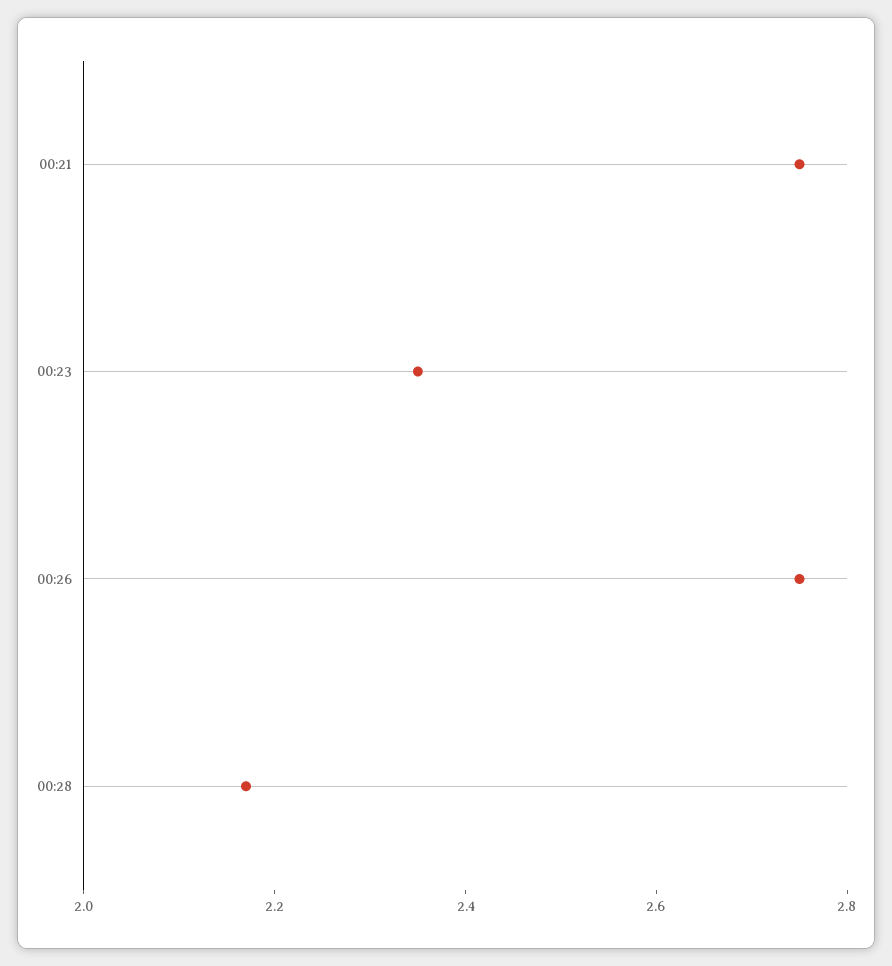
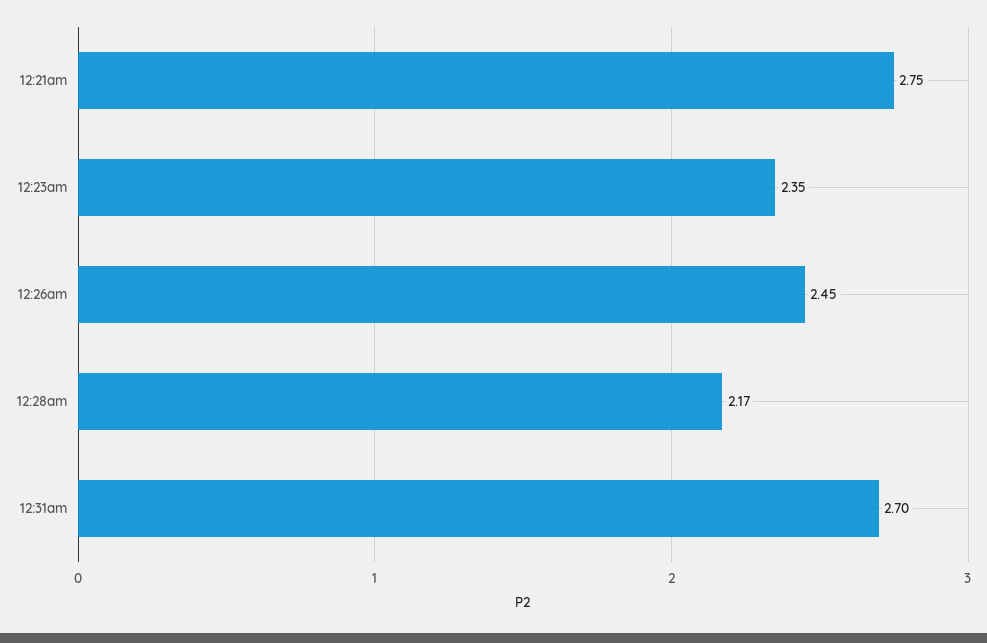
00:26: 2.75 -> 2.45
12:31am: none -> 2.7

